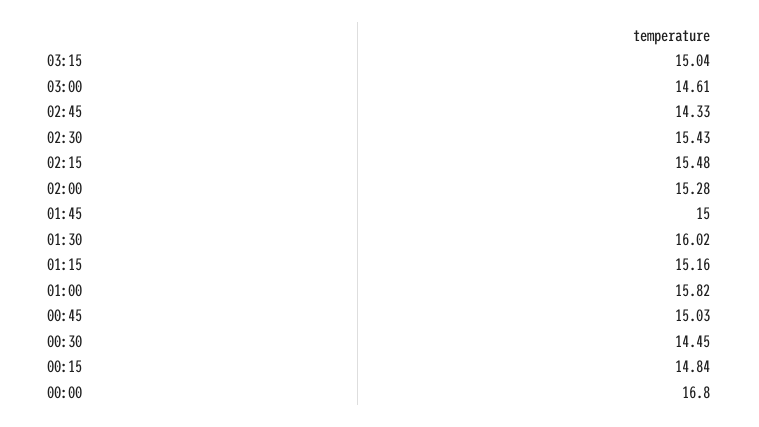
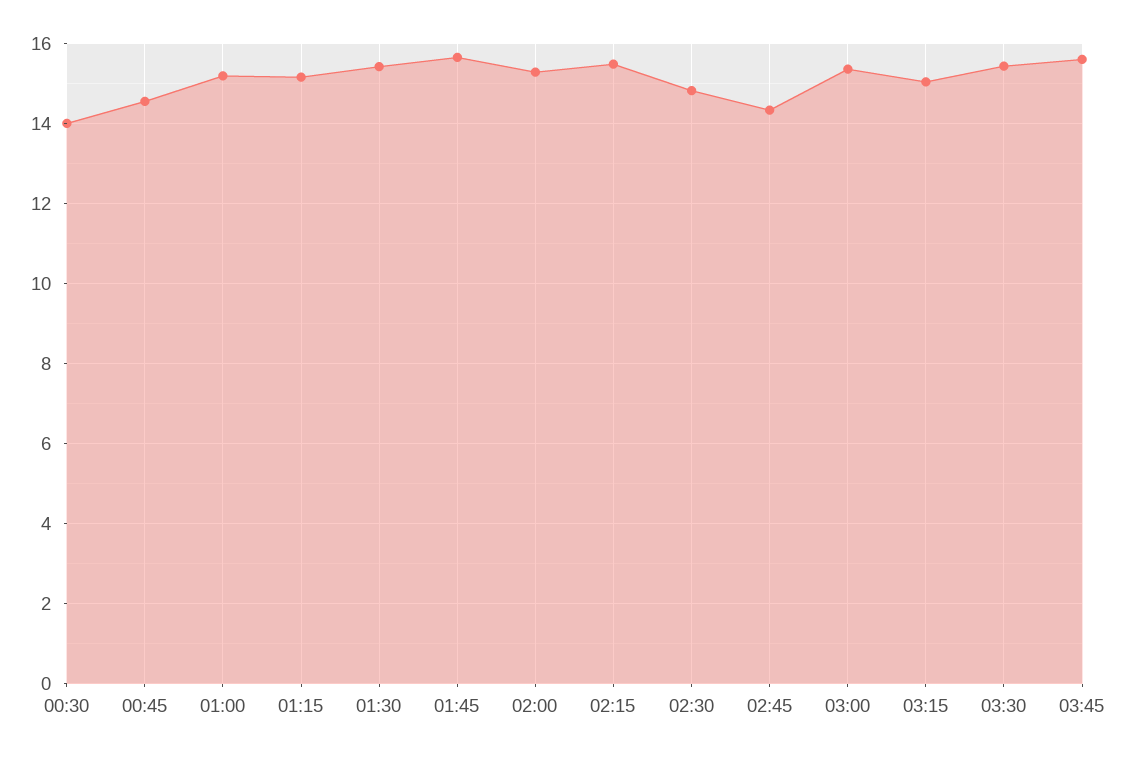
03:00: 14.61 -> 15.4
02:30: 15.43 -> 14.8
01:45: 15 -> 15.6
01:30: 16.02 -> 15.4
01:00: 15.82 -> 15.2
00:45: 15.03 -> 14.6
00:30: 14.45 -> 14
00:15: 14.84 -> none
00:00: 16.8 -> none
03:30: none -> 15.4
03:45: none -> 15.6

